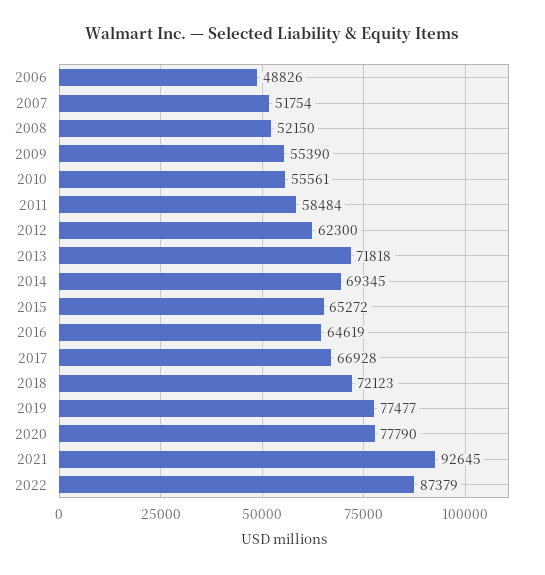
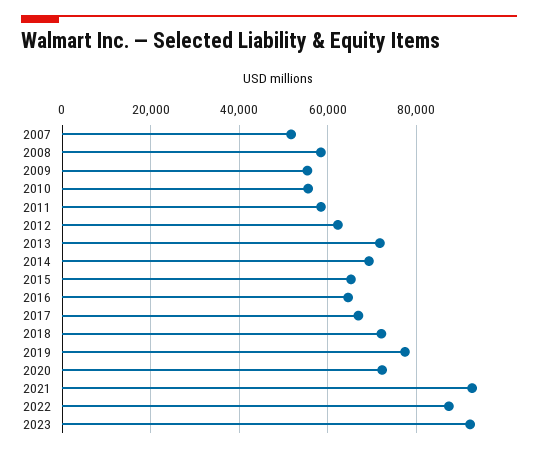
2006: 48826 -> none
2008: 52150 -> 58000
2020: 77790 -> 72000
2023: none -> 92000

